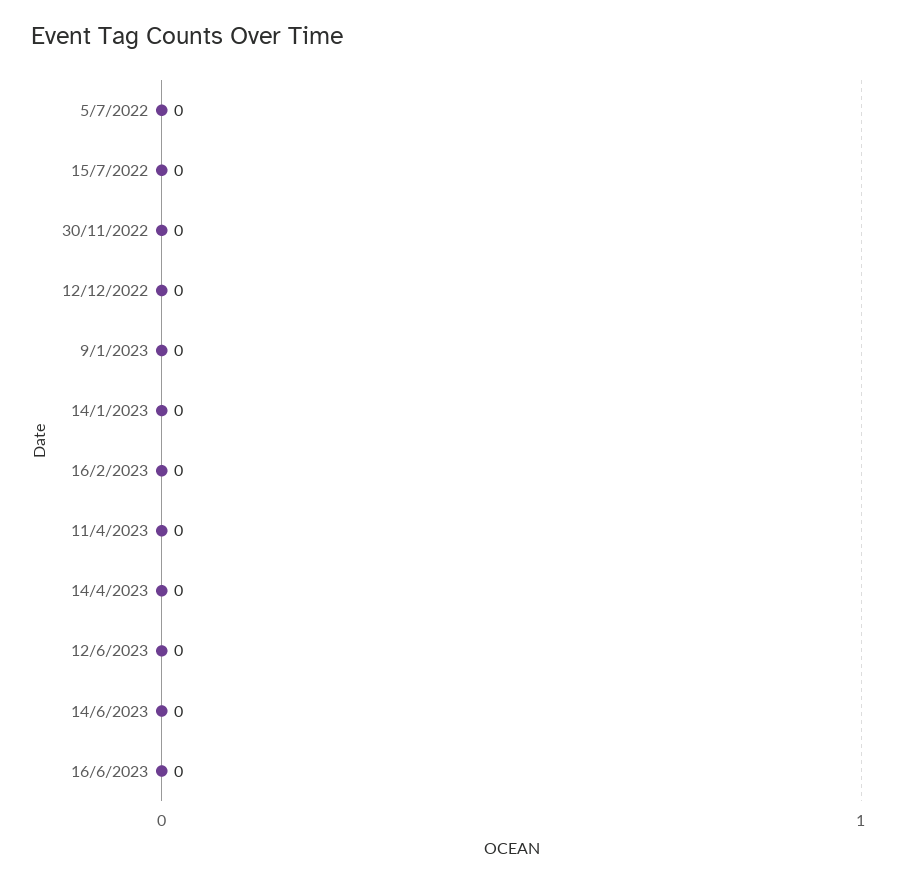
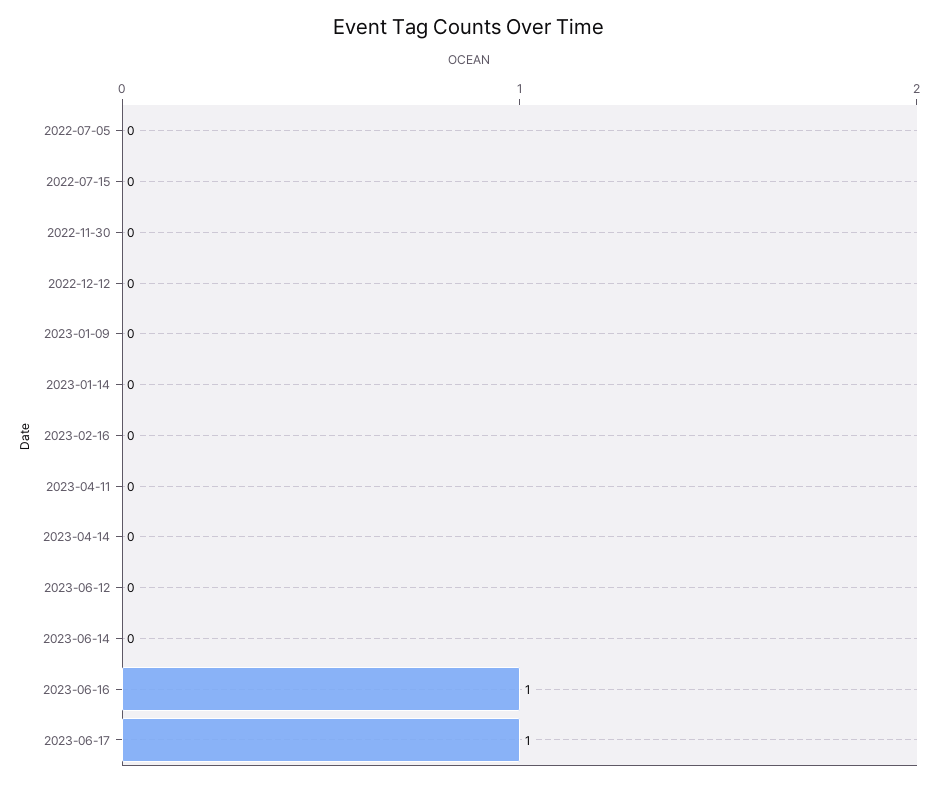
16/6/2023: 0 -> 1
2023-06-17: none -> 1

